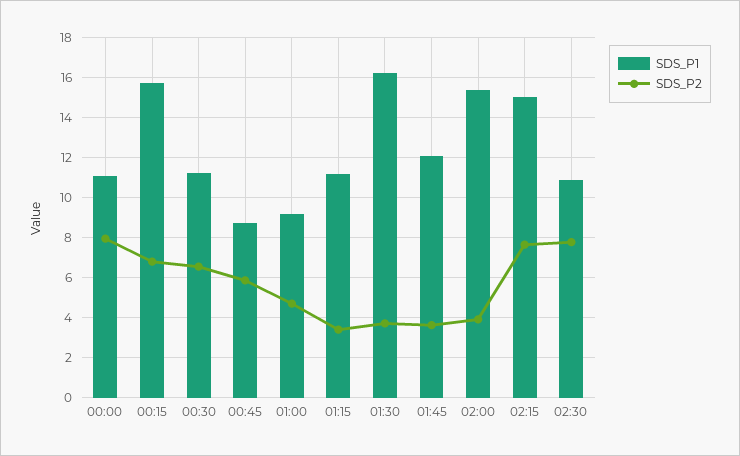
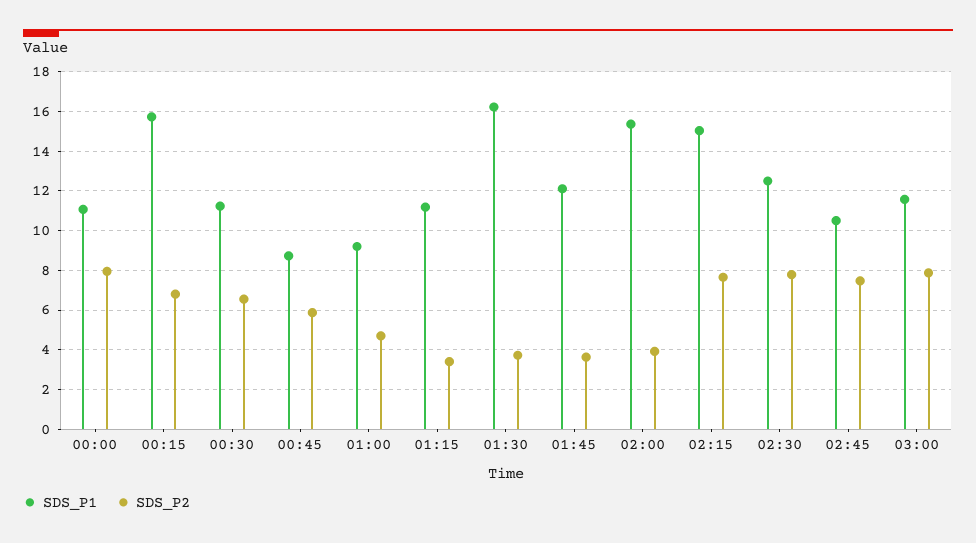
SDS_P1, 02:30: 11 -> 12.5
SDS_P1, 02:45: none -> 10.5
SDS_P2, 02:45: none -> 7.5
SDS_P1, 03:00: none -> 11.5
SDS_P2, 03:00: none -> 8

